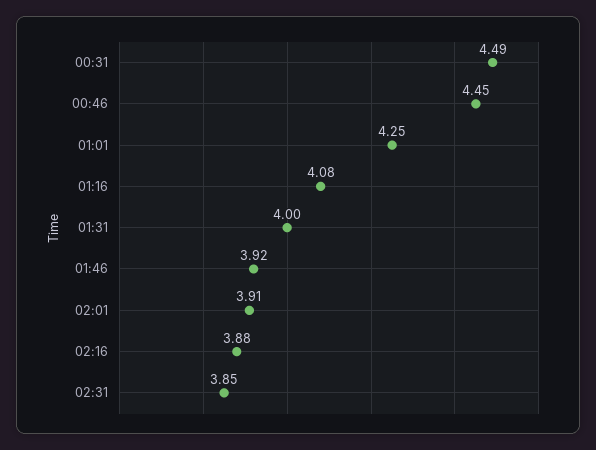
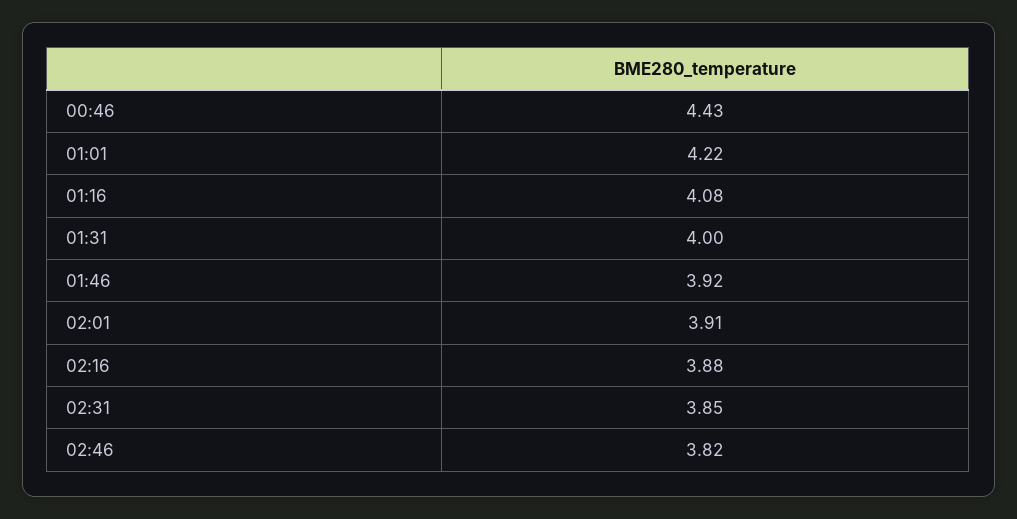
00:31: 4.49 -> none
00:46: 4.45 -> 4.43
01:01: 4.25 -> 4.22
02:46: none -> 3.82

